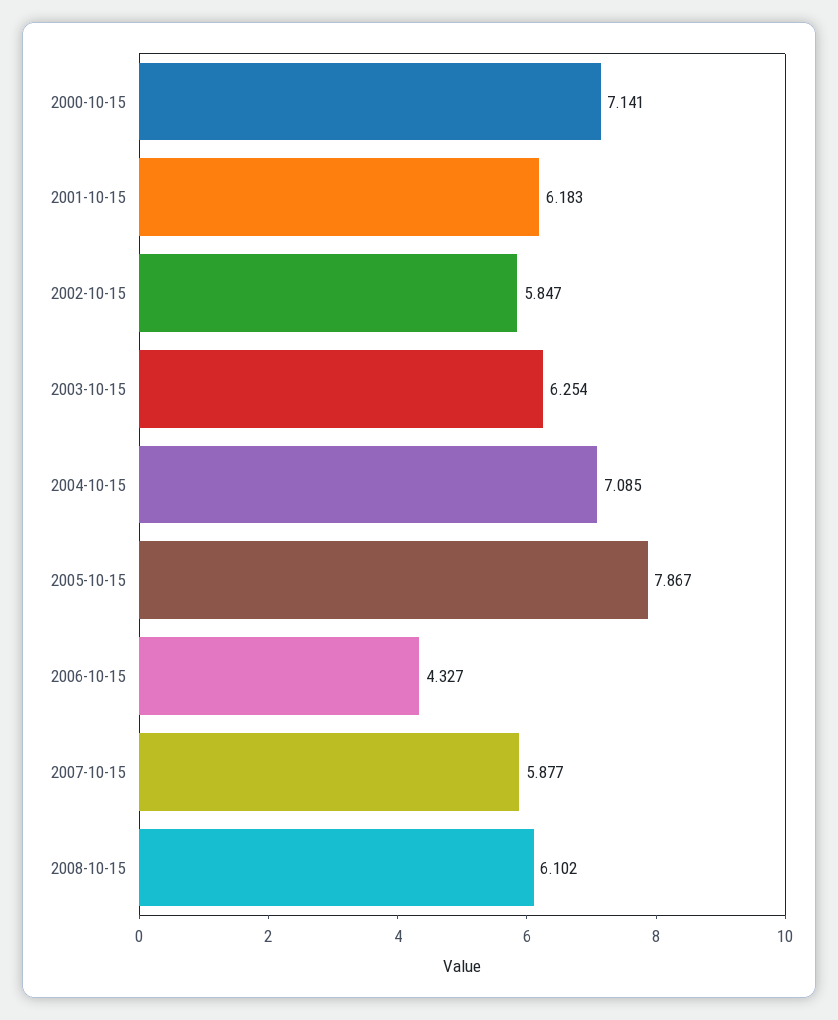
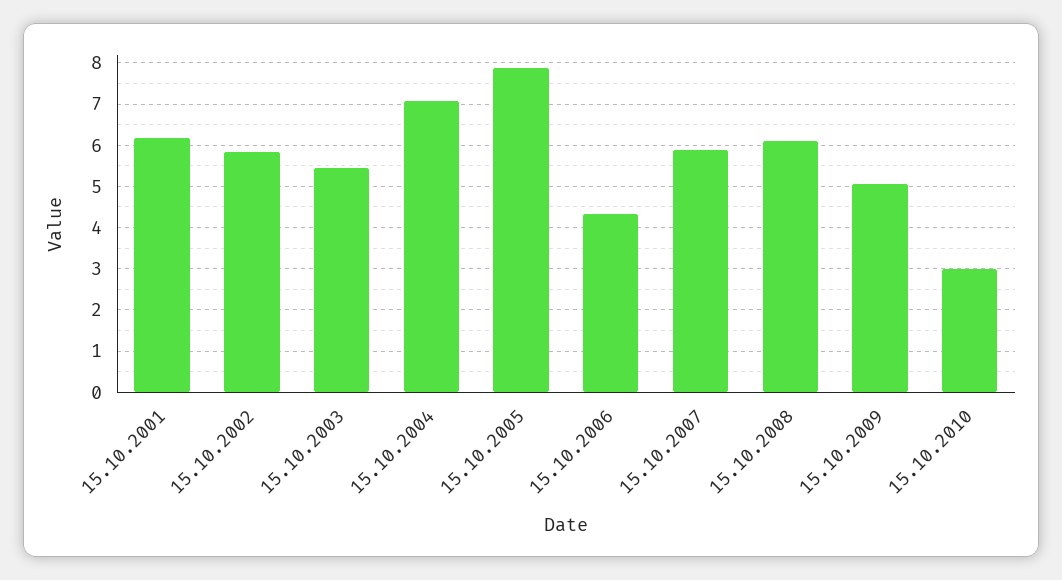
2000-10-15: 7.141 -> none
2003-10-15: 6.254 -> 5.4
15.10.2009: none -> 5
15.10.2010: none -> 3

